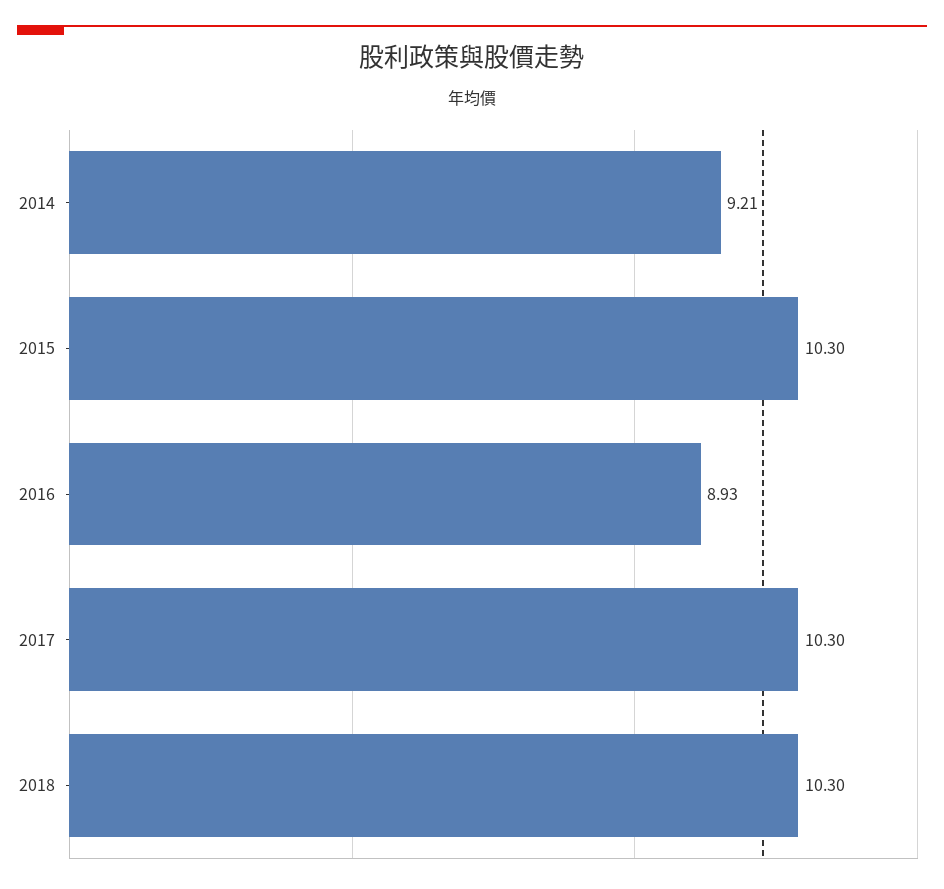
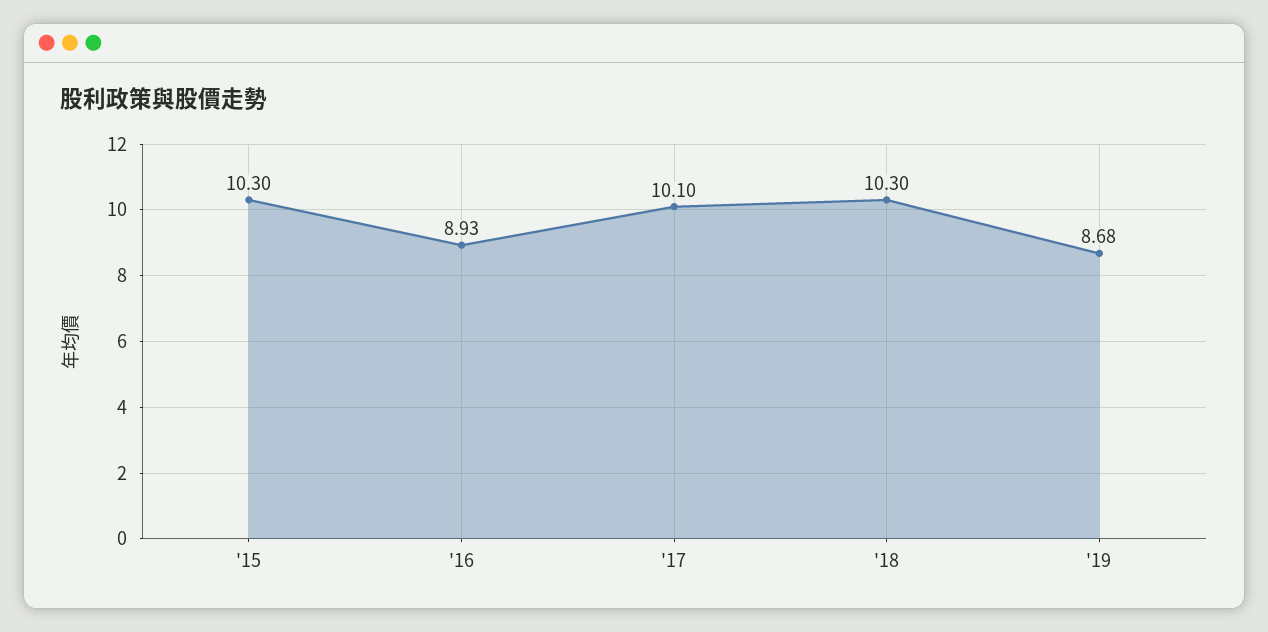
2014: 9.21 -> none
2017: 10.3 -> 10.1
'19: none -> 8.68

